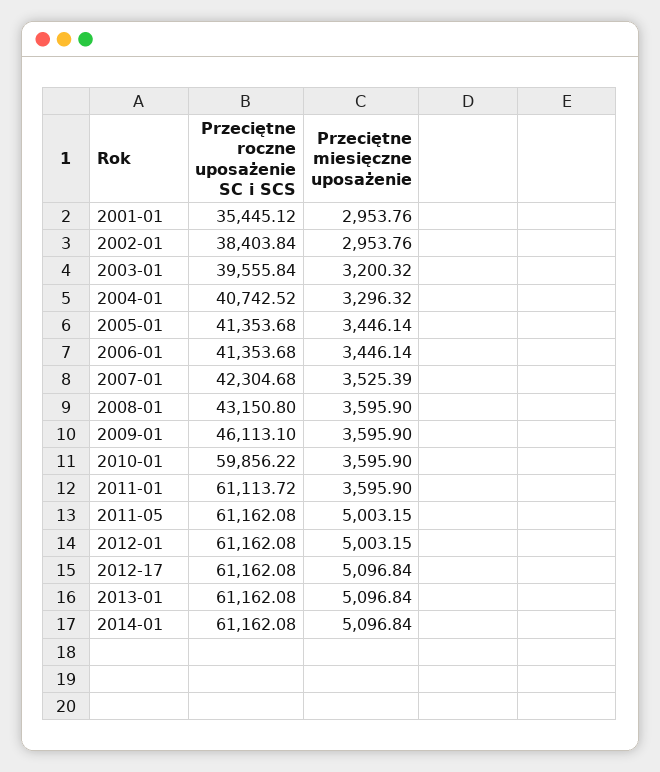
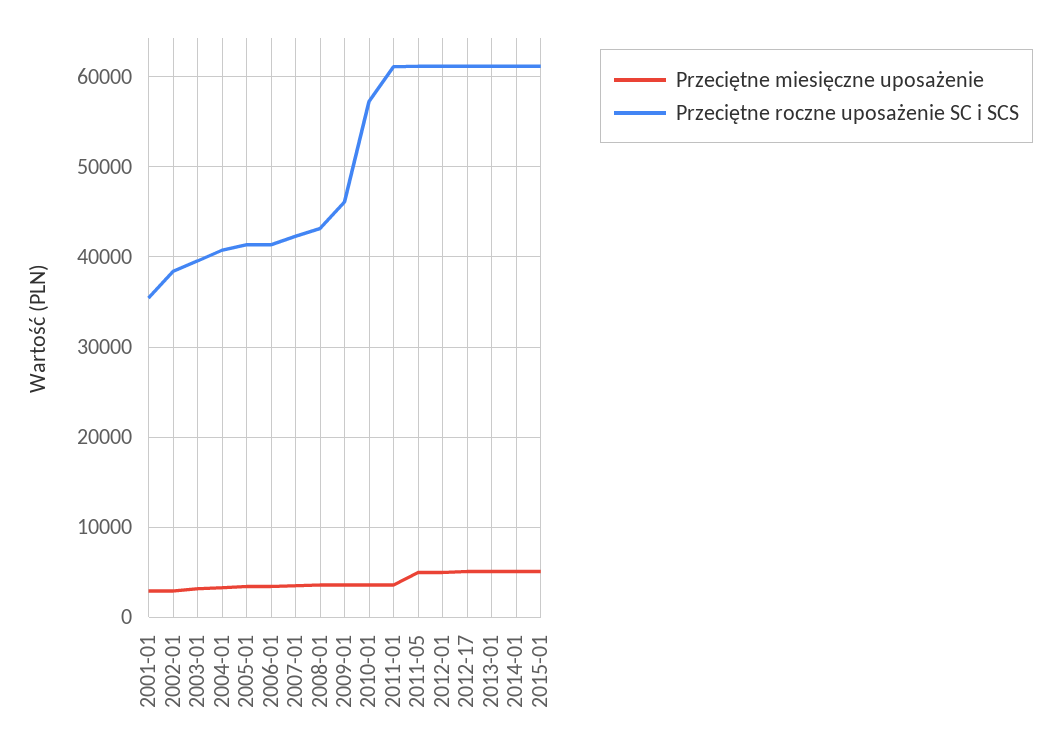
Przeciętne roczne uposażenie SC i SCS, 2010-01: 59856.22 -> 57000
Przeciętne miesięczne uposażenie, 2015-01: none -> 5000
Przeciętne roczne uposażenie SC i SCS, 2015-01: none -> 61000

